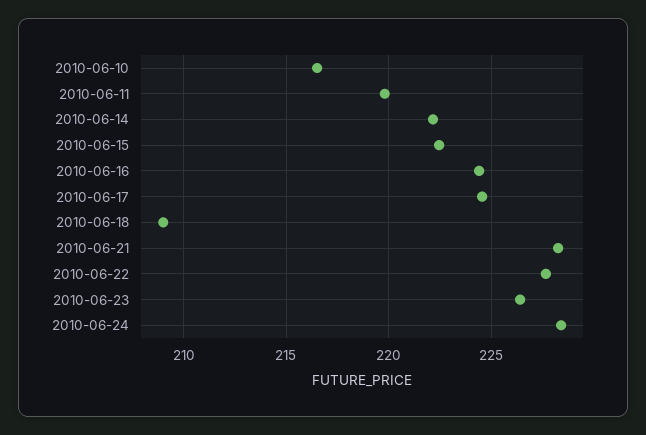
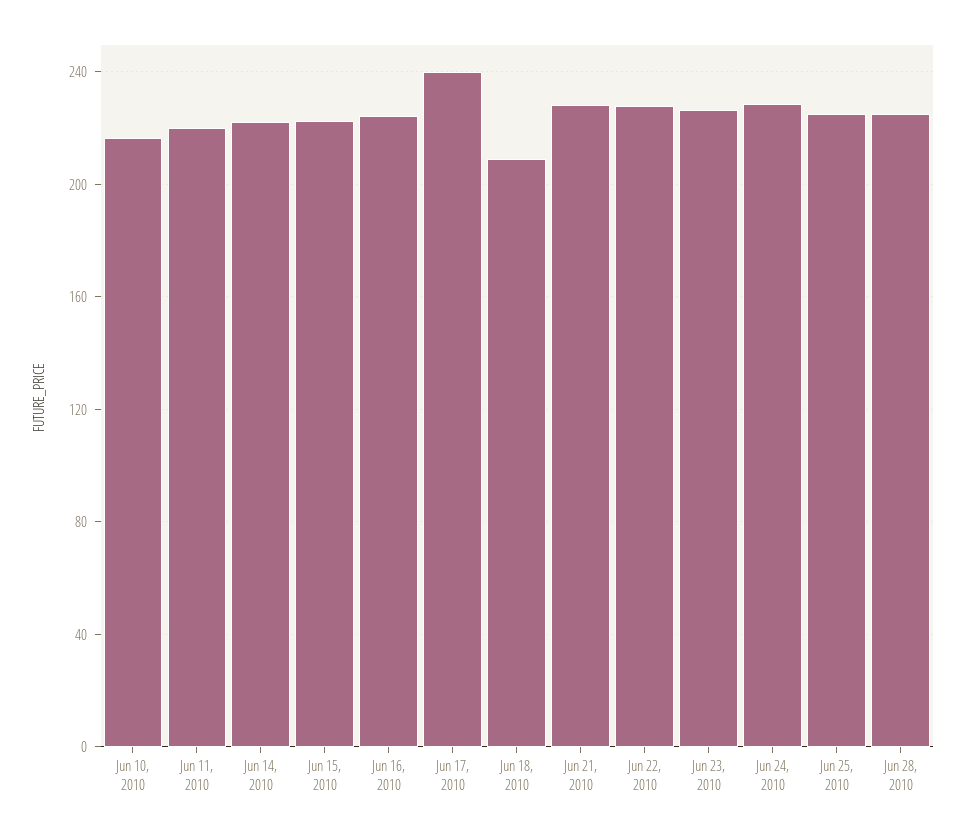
2010-06-17: 224.5 -> 240
Jun 25, 2010: none -> 225
Jun 28, 2010: none -> 225

